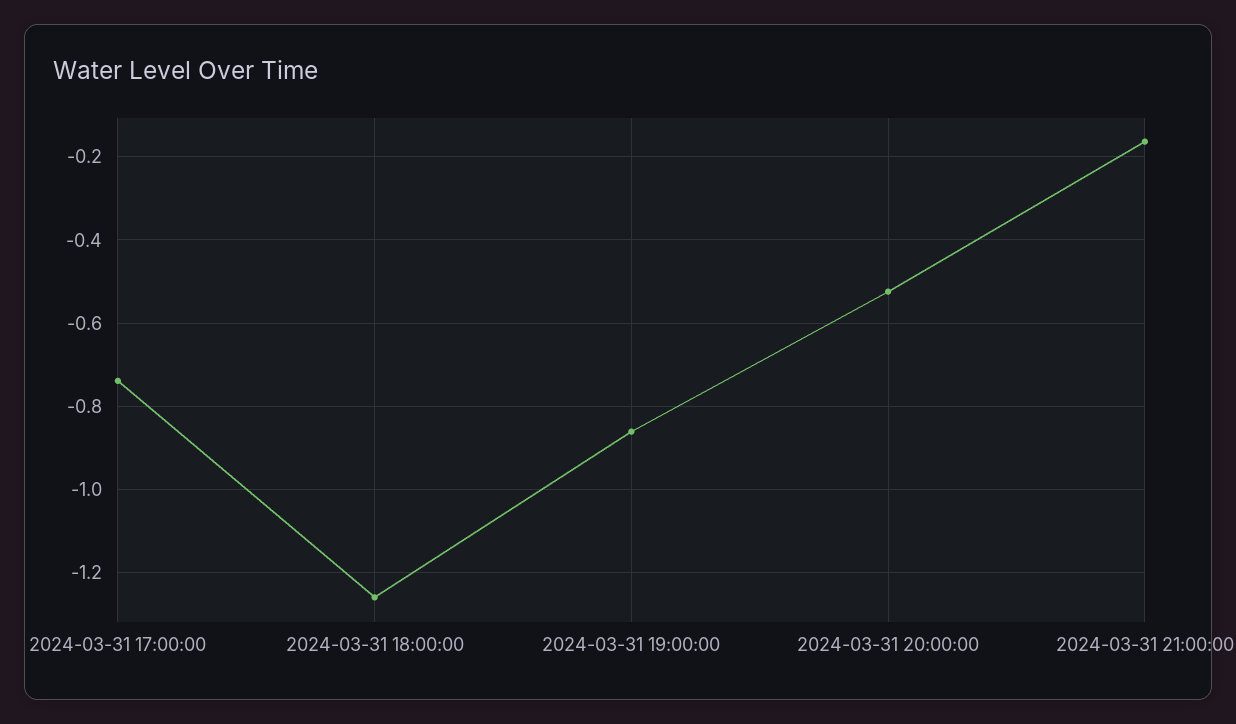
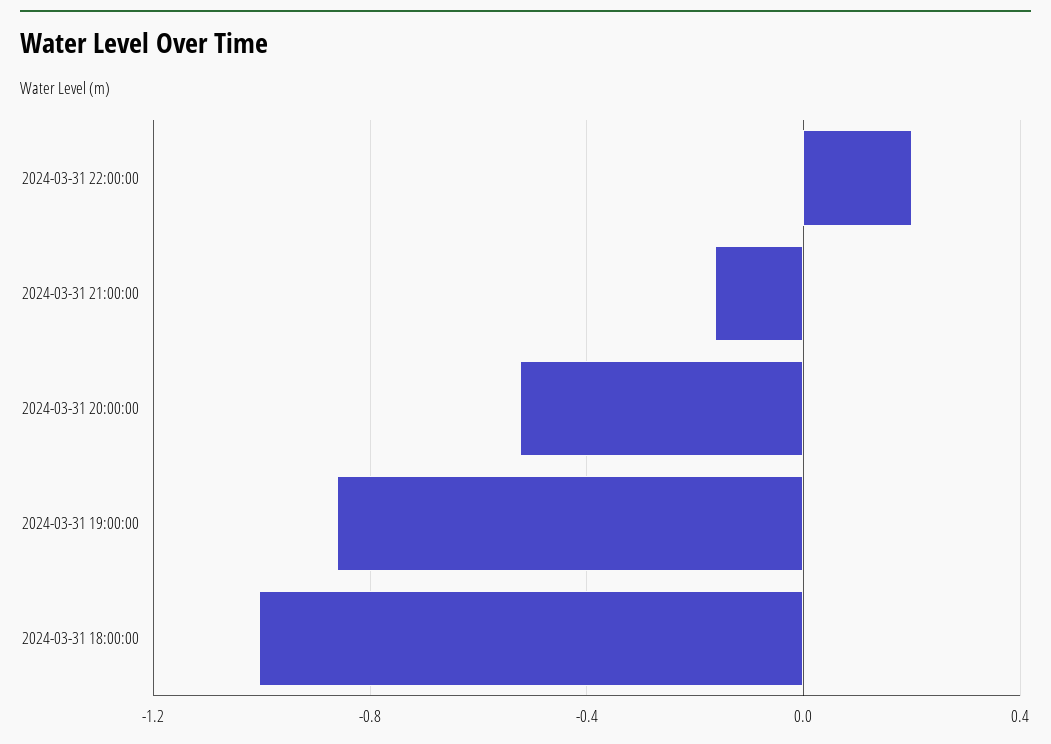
2024-03-31 17:00:00: -0.74 -> none
2024-03-31 18:00:00: -1.26 -> -1
2024-03-31 22:00:00: none -> 0.2

